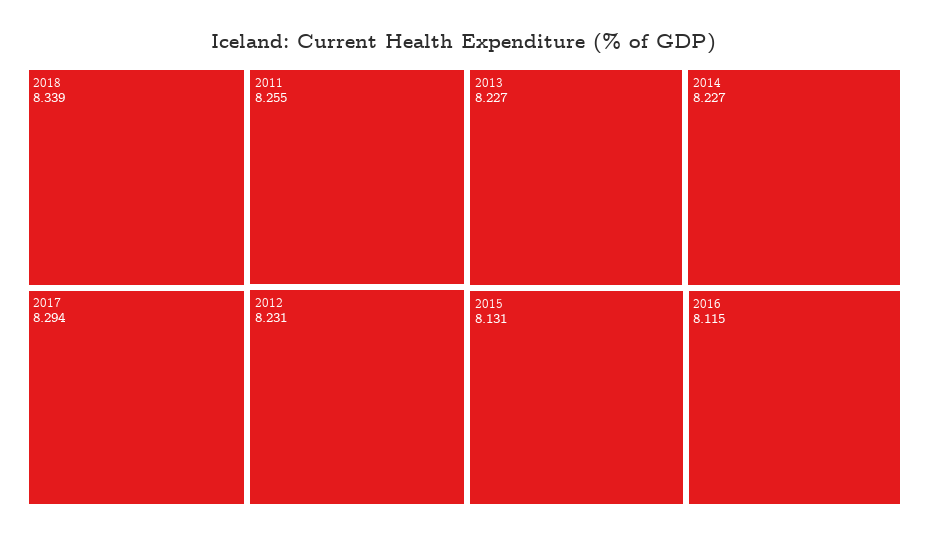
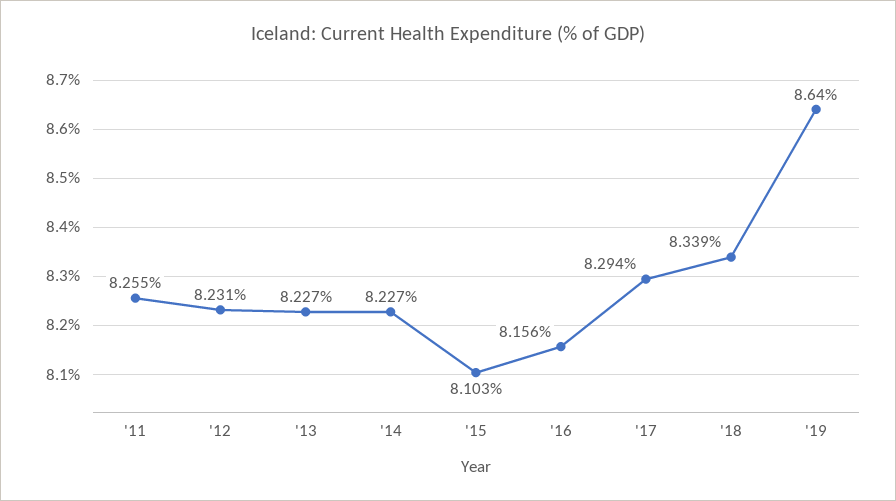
2015: 8.131 -> 8.103
2016: 8.115 -> 8.156
'19: none -> 8.64

